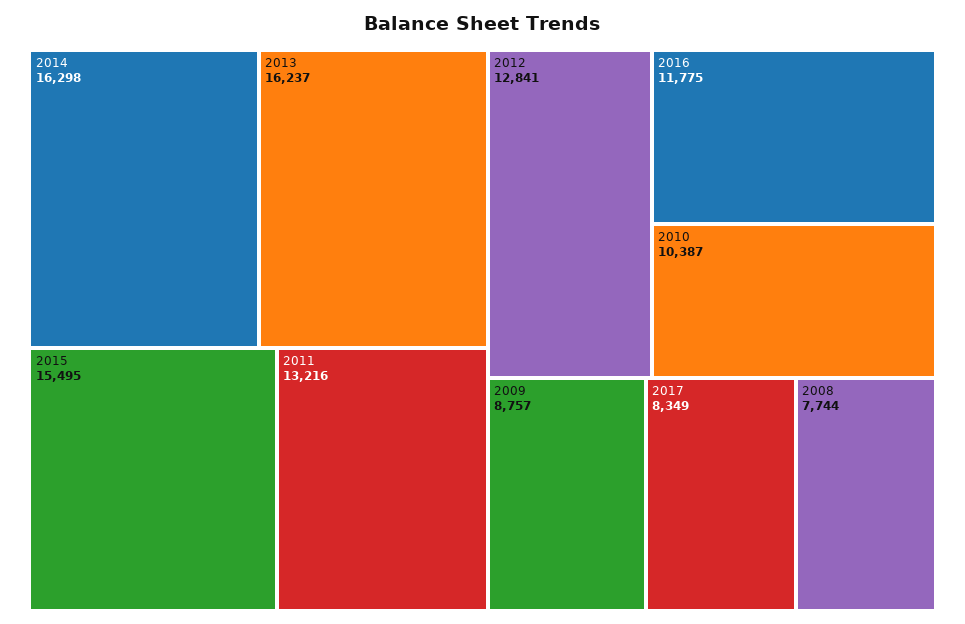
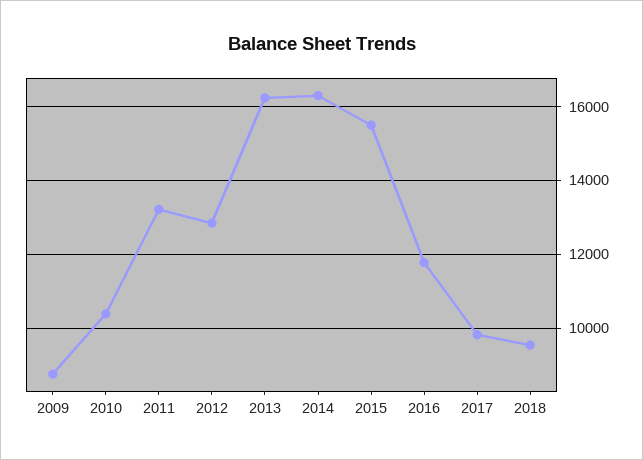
2017: 8349 -> 9800
2008: 7744 -> none
2018: none -> 9600

